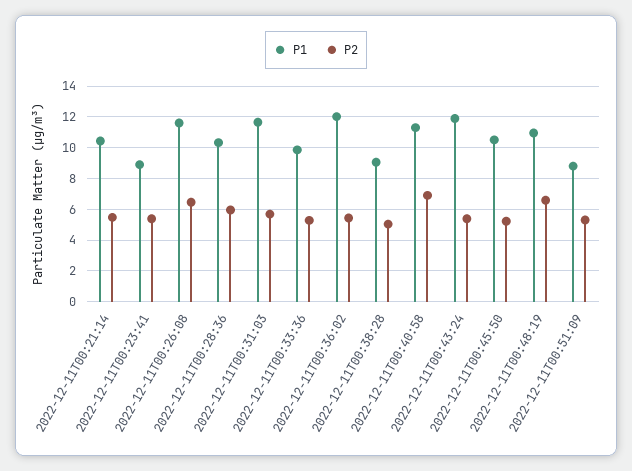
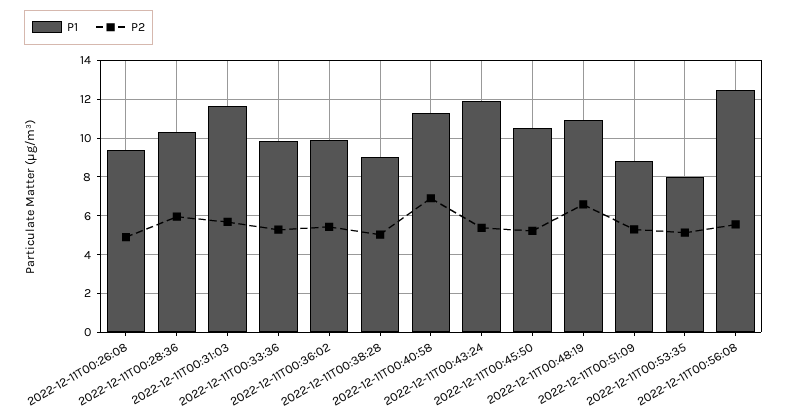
P1, 2022-12-11T00:21:14: 10.5 -> none
P2, 2022-12-11T00:21:14: 5.5 -> none
P1, 2022-12-11T00:23:41: 9 -> none
P2, 2022-12-11T00:23:41: 5.5 -> none
P1, 2022-12-11T00:26:08: 11.5 -> 9.5
P2, 2022-12-11T00:26:08: 6.5 -> 5
P1, 2022-12-11T00:36:02: 12 -> 10
P1, 2022-12-11T00:53:35: none -> 8
P2, 2022-12-11T00:53:35: none -> 5
P1, 2022-12-11T00:56:08: none -> 12.5
P2, 2022-12-11T00:56:08: none -> 5.5

